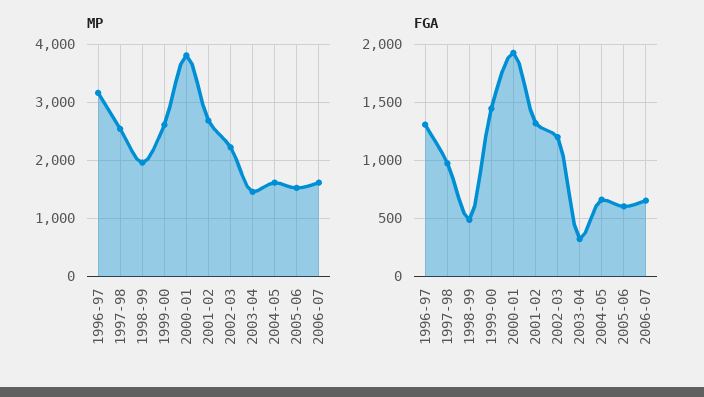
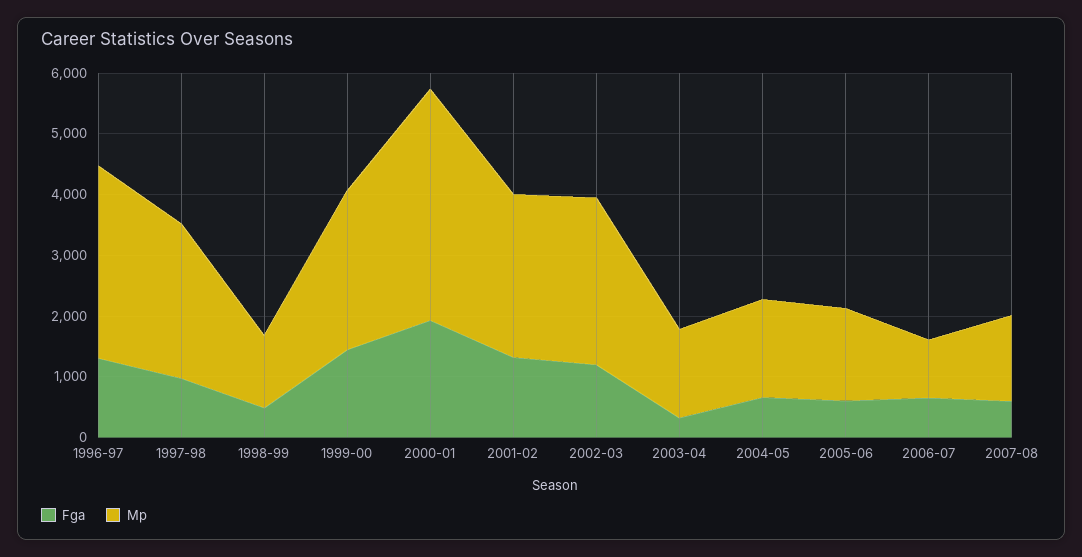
MP, 1998-99: 2000 -> 1200
MP, 2002-03: 2200 -> 2800
MP, 2006-07: 1600 -> 1000
FGA, 2007-08: none -> 600
MP, 2007-08: none -> 1400

